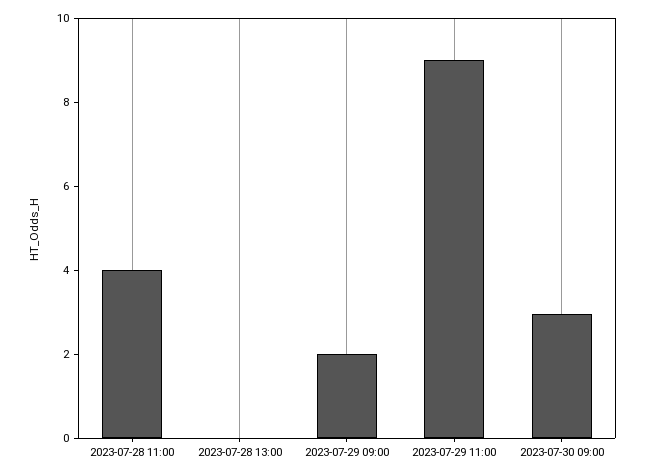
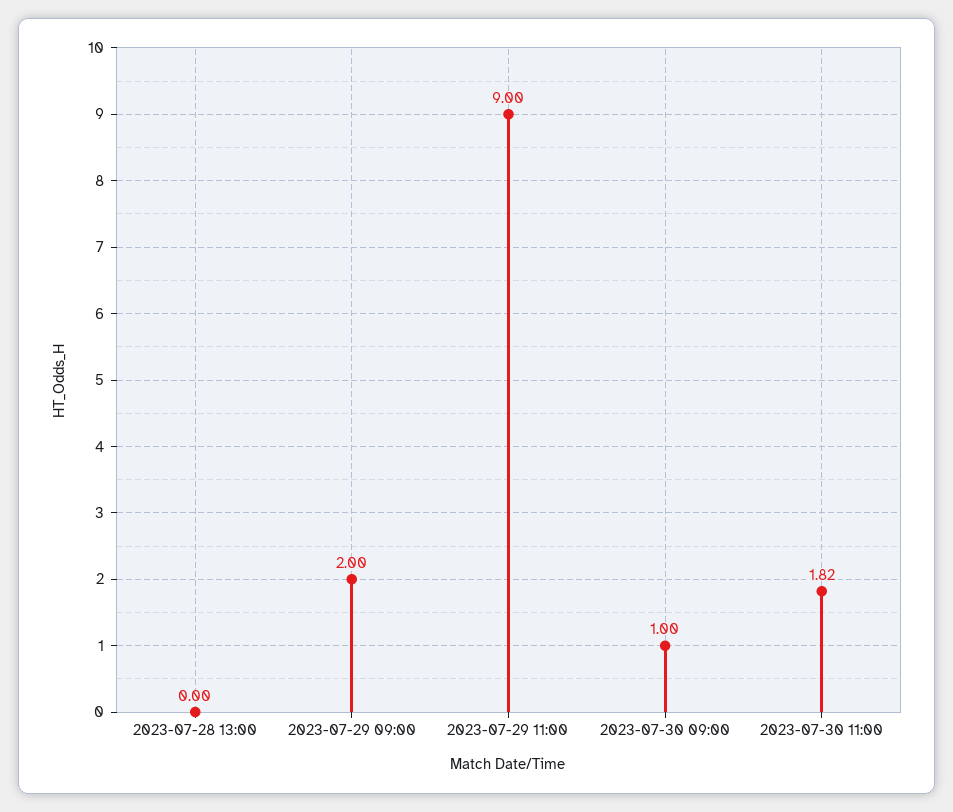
2023-07-28 11:00: 4 -> none
2023-07-30 09:00: 3 -> 1
2023-07-30 11:00: none -> 1.82

